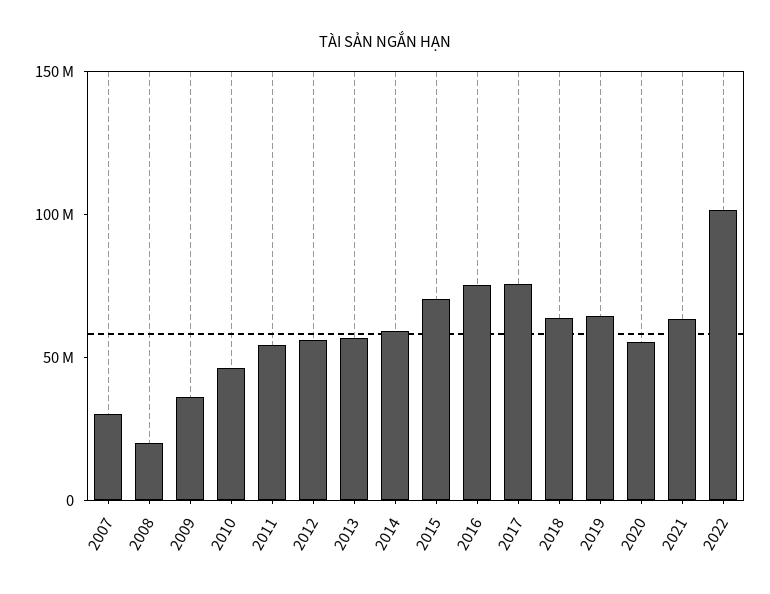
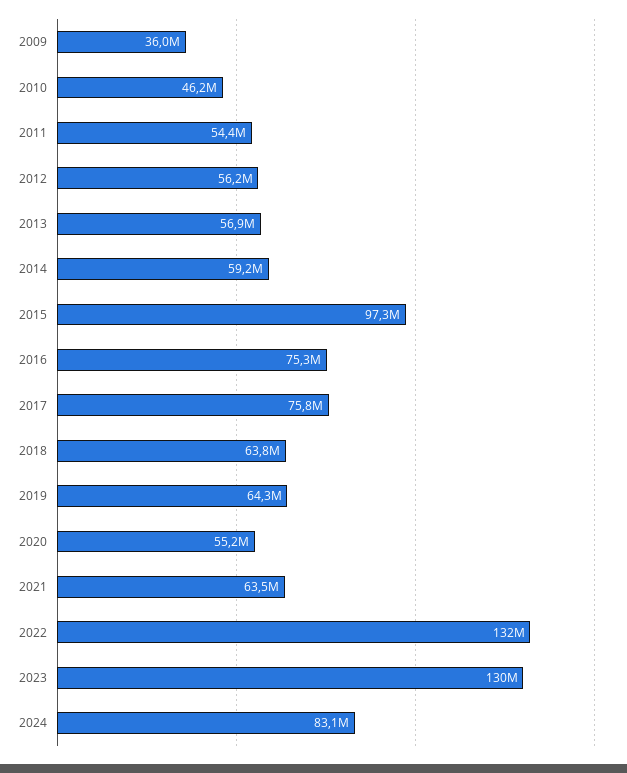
2007: 30000000 -> none
2008: 20000000 -> none
2015: 70000000 -> 97300000
2022: 100000000 -> 132000000
2023: none -> 130000000
2024: none -> 83100000

